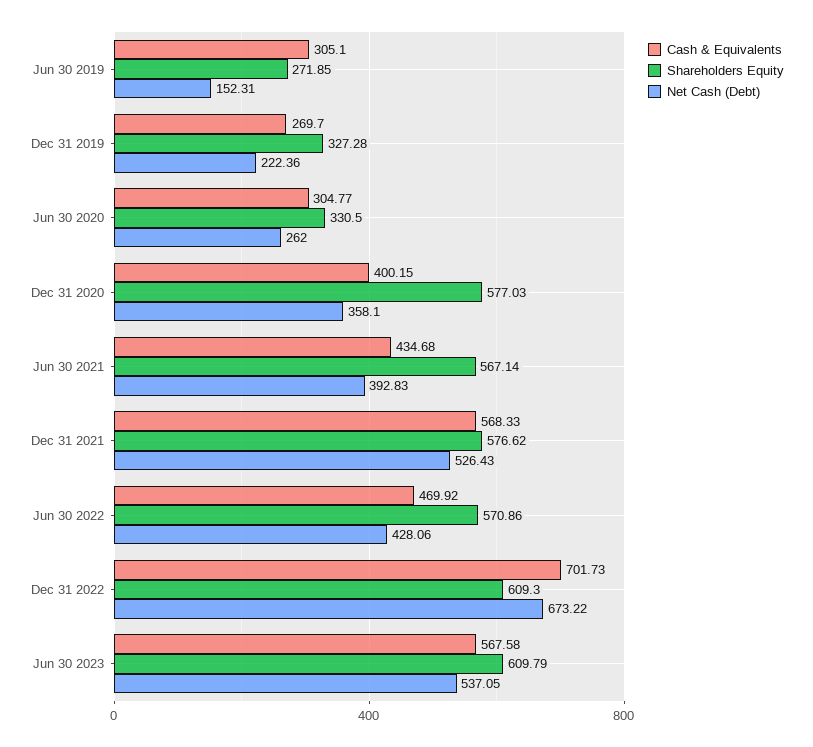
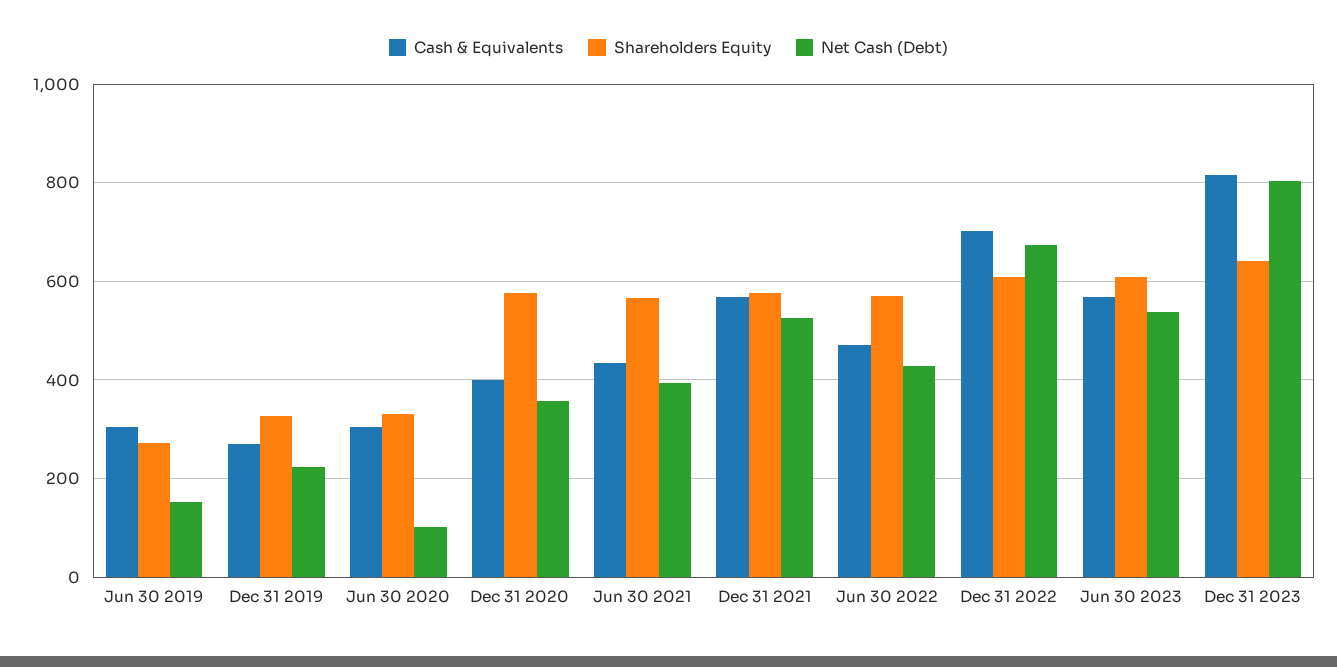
Net Cash (Debt), Jun 30 2020: 262 -> 100
Cash & Equivalents, Dec 31 2023: none -> 820
Shareholders Equity, Dec 31 2023: none -> 640
Net Cash (Debt), Dec 31 2023: none -> 800

